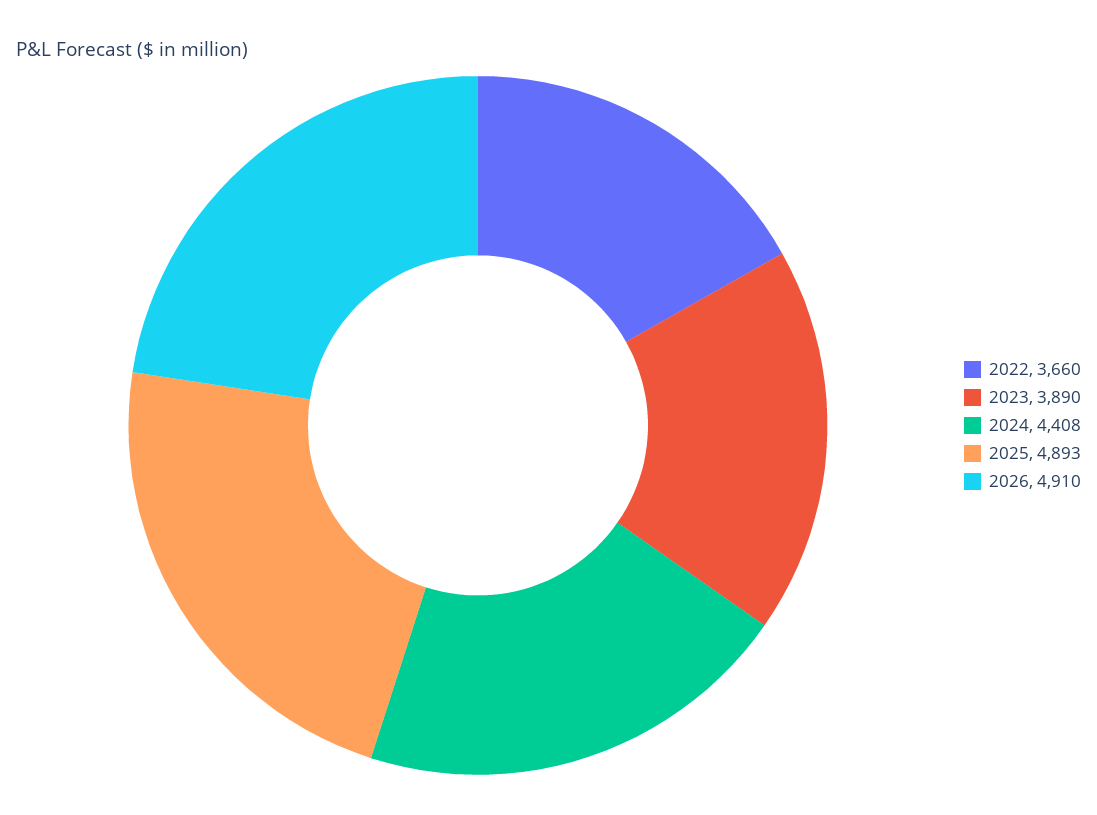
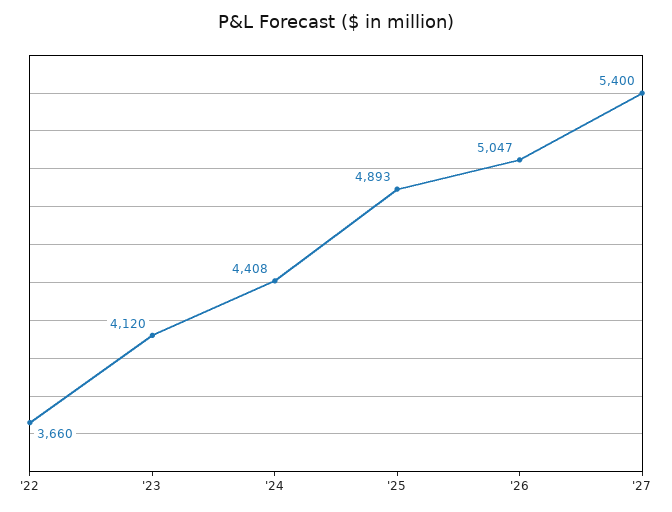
2023: 3890 -> 4120
2026: 4910 -> 5047
'27: none -> 5400

